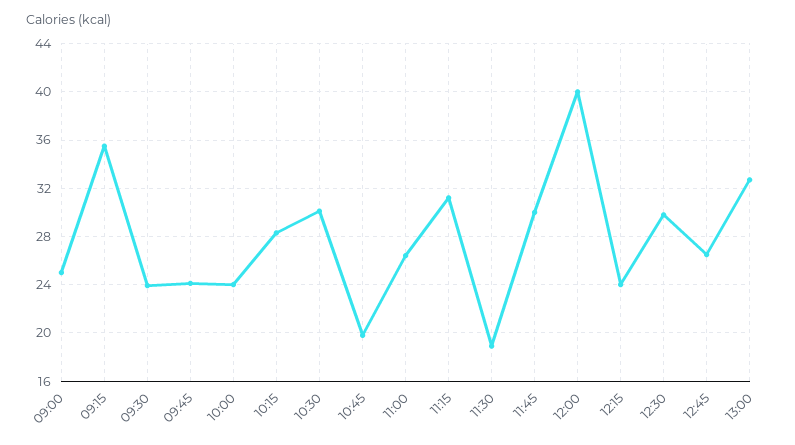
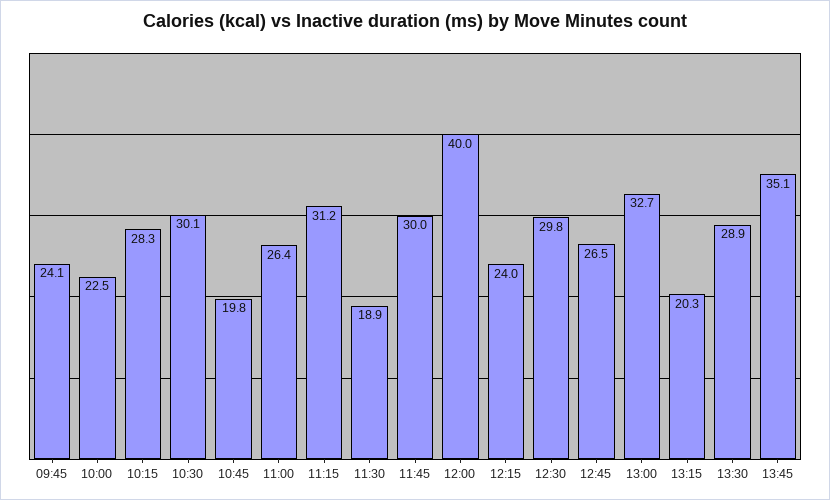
09:00: 25 -> none
09:15: 35.5 -> none
09:30: 24 -> none
10:00: 24 -> 22.5
13:15: none -> 20.3
13:30: none -> 28.9
13:45: none -> 35.1

